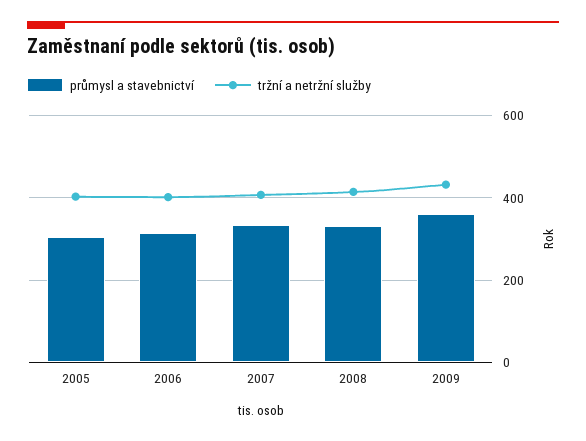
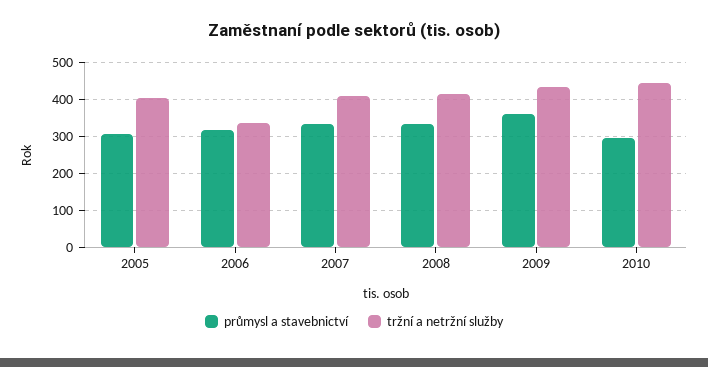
tržní a netržní služby, 2006: 400 -> 340
průmysl a stavebnictví, 2010: none -> 300
tržní a netržní služby, 2010: none -> 440

